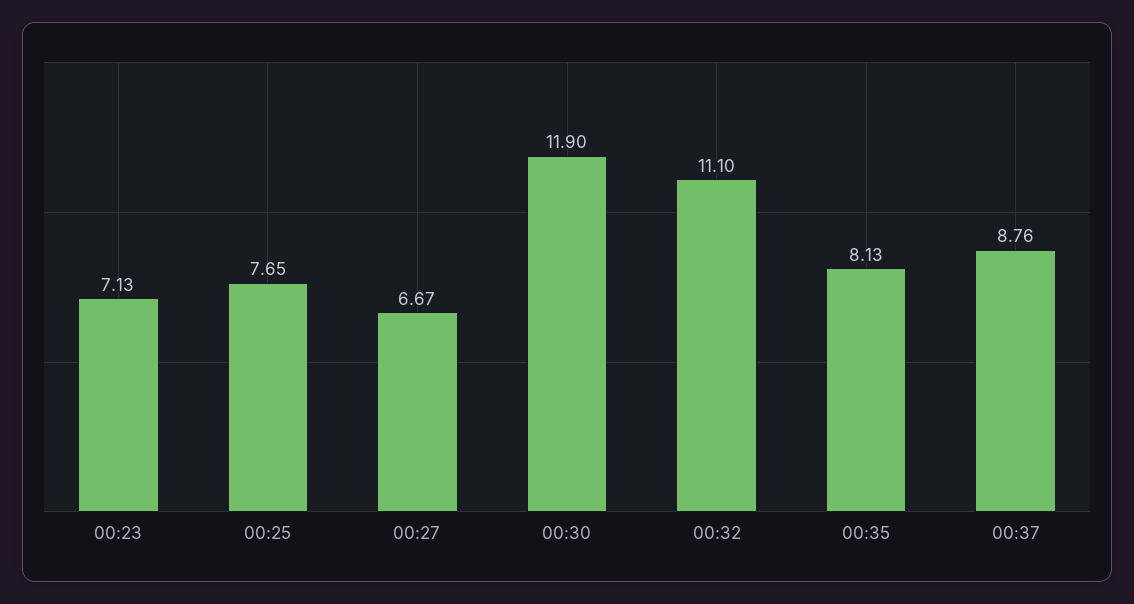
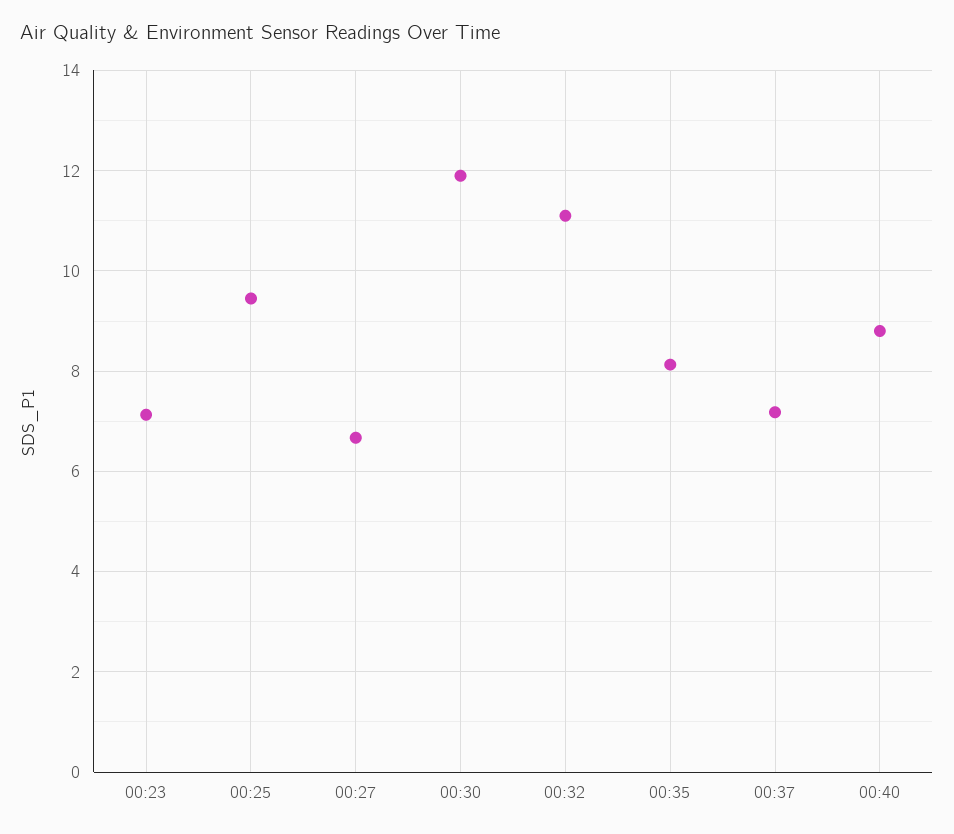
00:25: 7.65 -> 9.4
00:37: 8.76 -> 7.2
00:40: none -> 8.8

